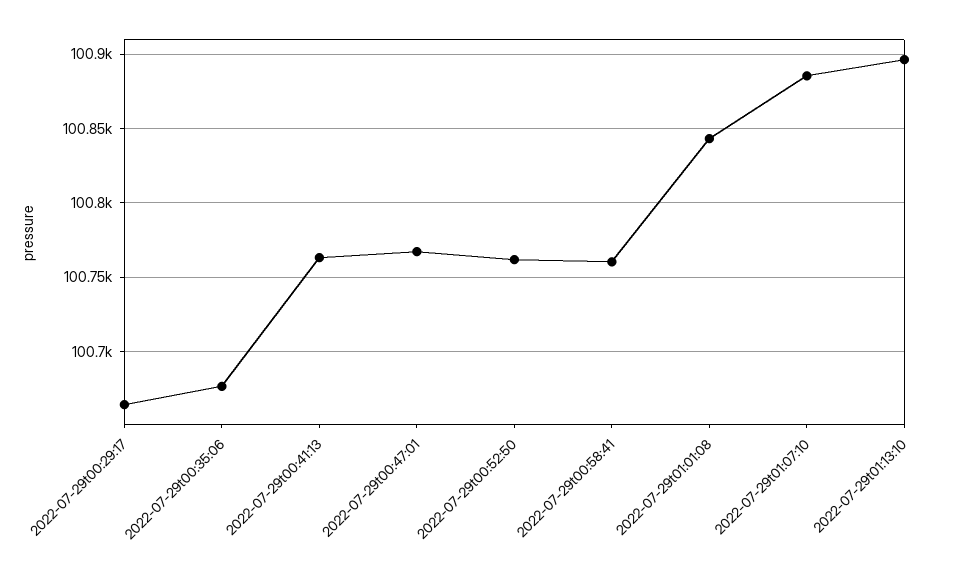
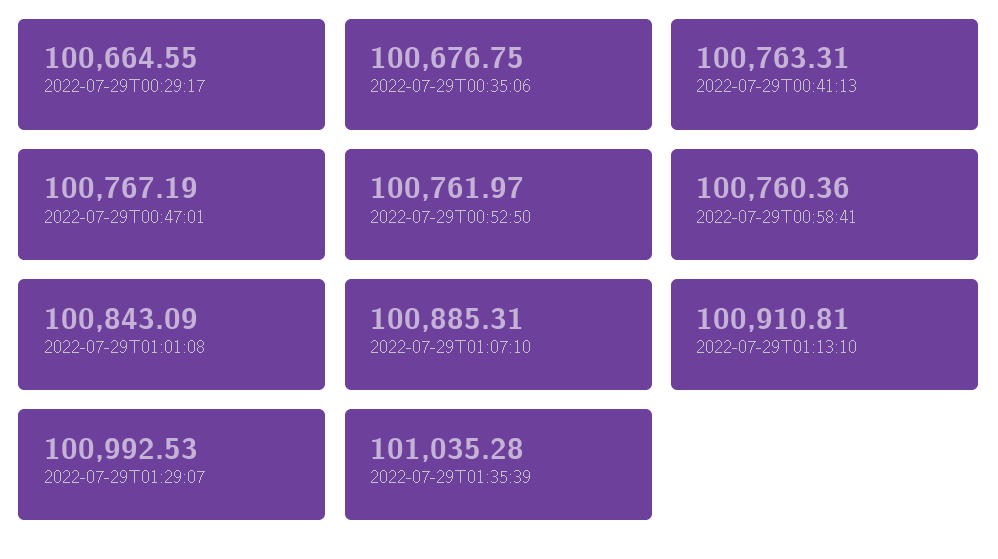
2022-07-29t01:13:10: 100895 -> 100910.81
2022-07-29T01:29:07: none -> 100992.53
2022-07-29T01:35:39: none -> 101035.28

